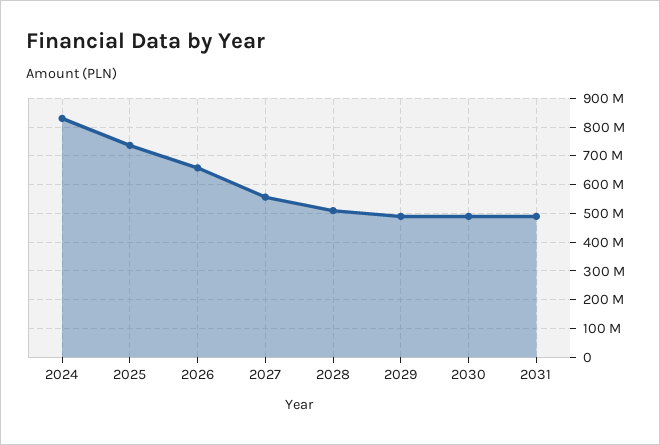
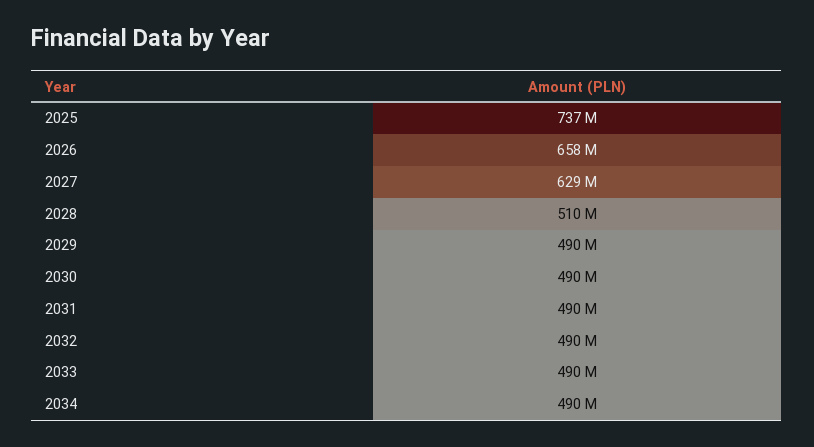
2024: 825000000 -> none
2027: 550000000 -> 629000000
2032: none -> 490000000
2033: none -> 490000000
2034: none -> 490000000

